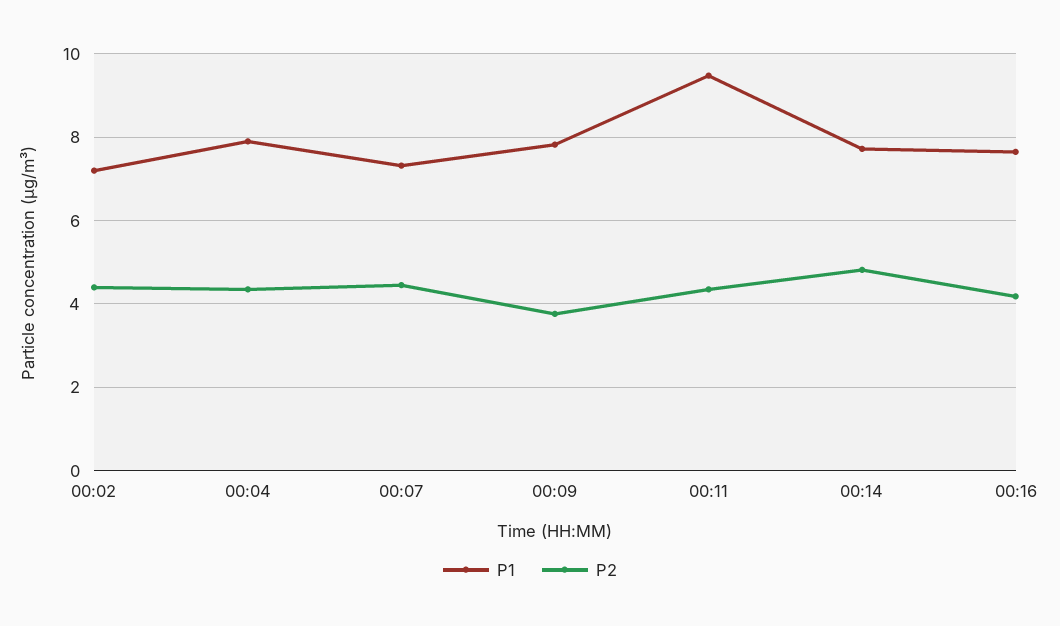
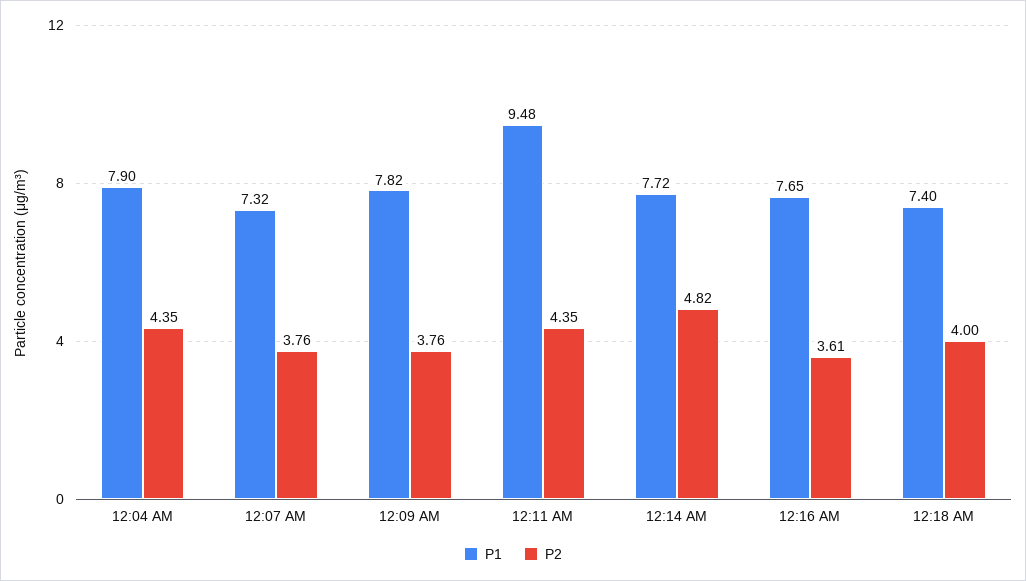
P1, 00:02: 7.2 -> none
P2, 00:02: 4.4 -> none
P2, 00:07: 4.4 -> 3.76
P2, 00:16: 4.2 -> 3.61
P1, 12:18 AM: none -> 7.4
P2, 12:18 AM: none -> 4

